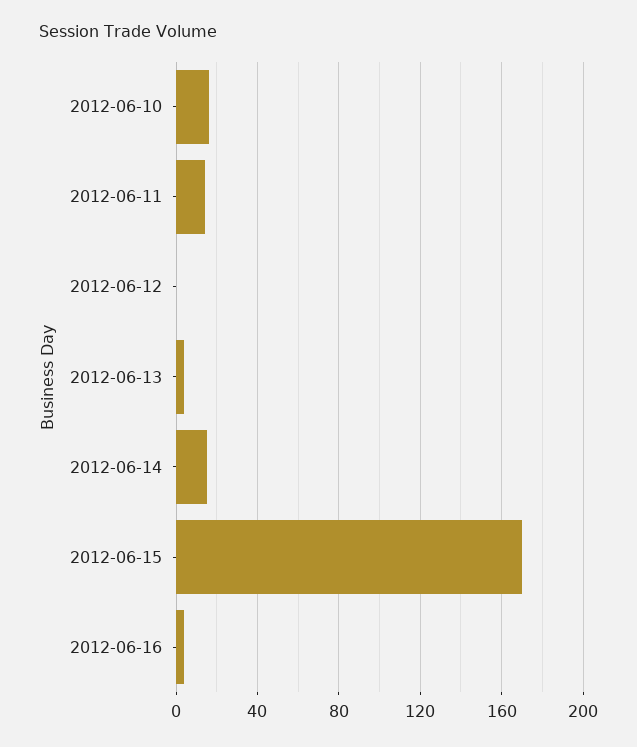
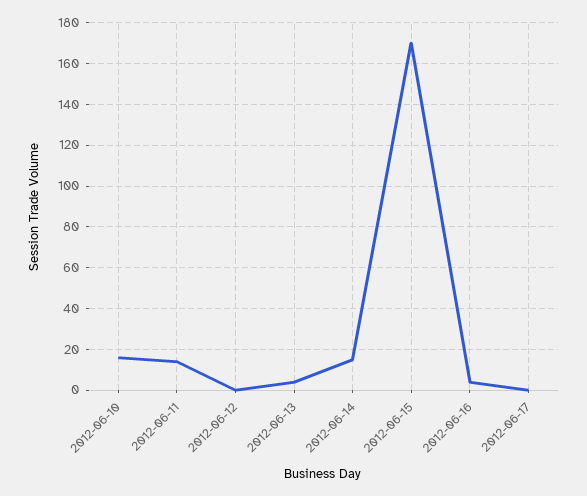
2012-06-17: none -> 0

